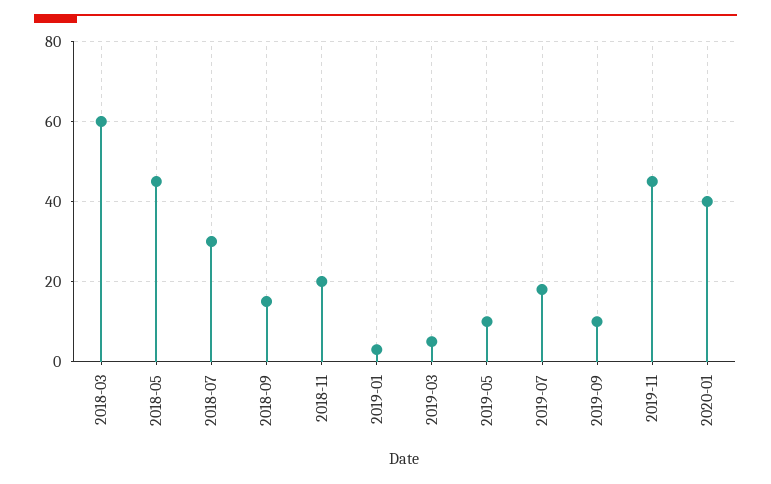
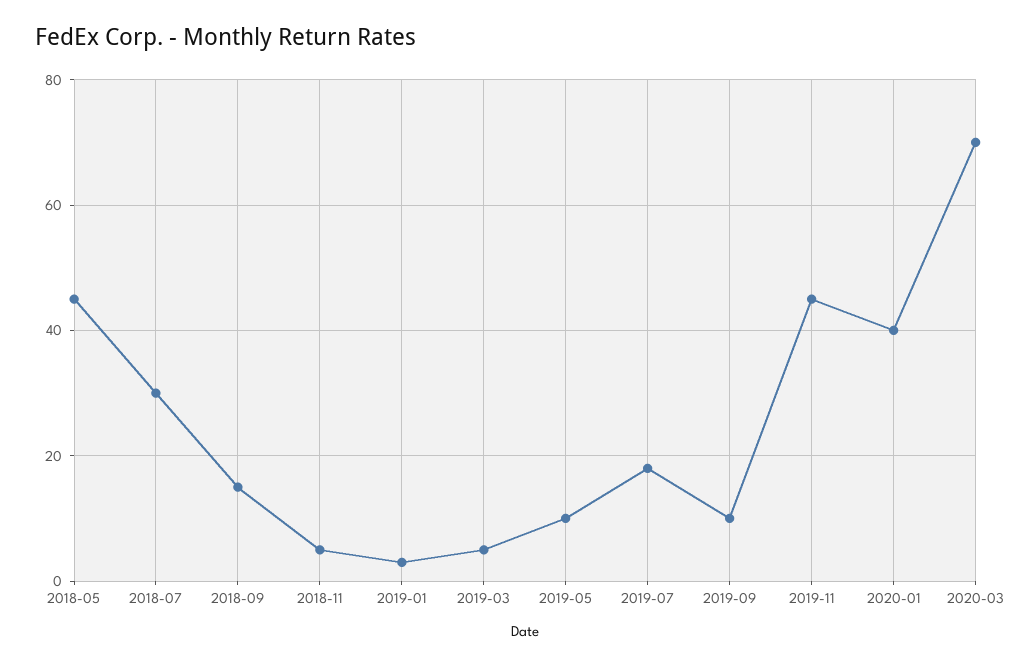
2018-03: 60 -> none
2018-11: 20 -> 5
2020-03: none -> 70

